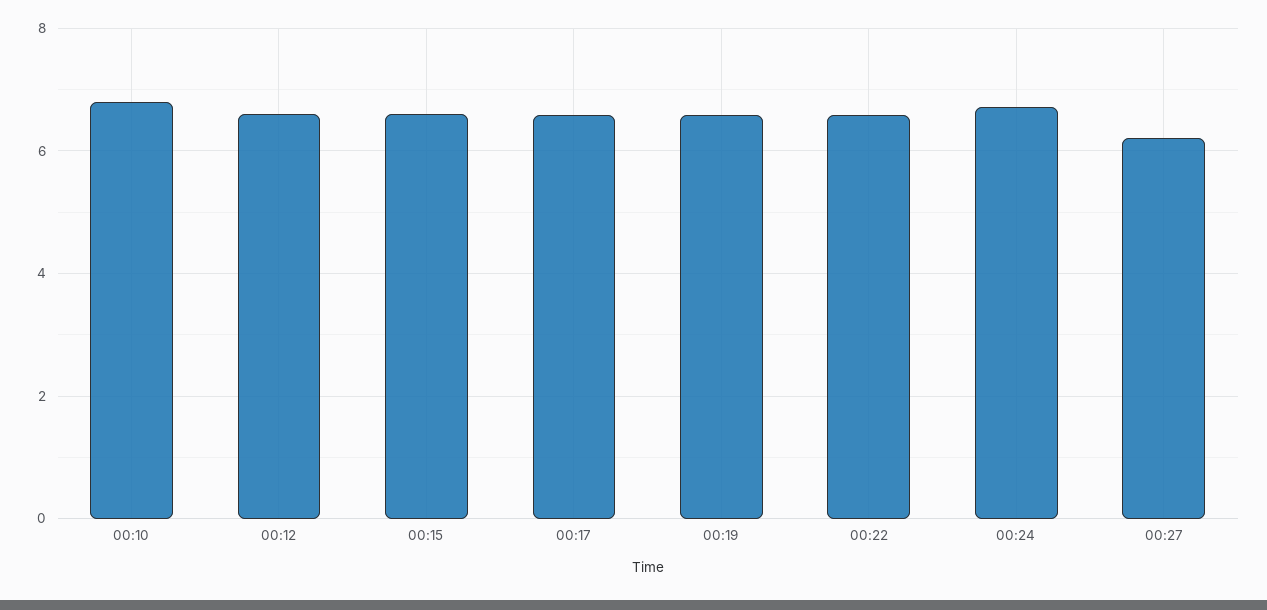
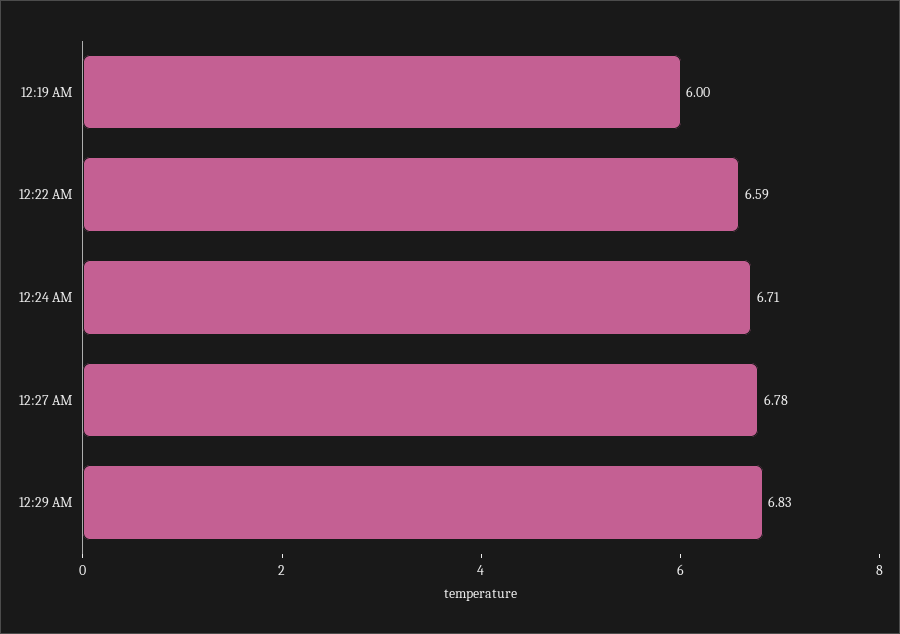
00:10: 6.8 -> none
00:12: 6.6 -> none
00:15: 6.6 -> none
00:17: 6.6 -> none
00:19: 6.6 -> 6
00:27: 6.2 -> 6.78
12:29 AM: none -> 6.83

